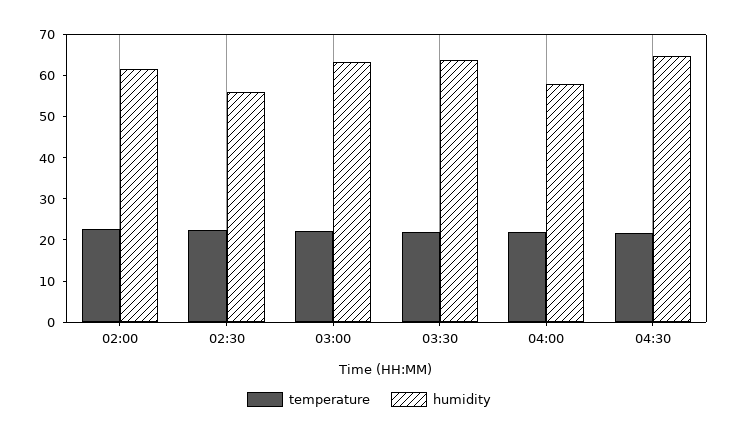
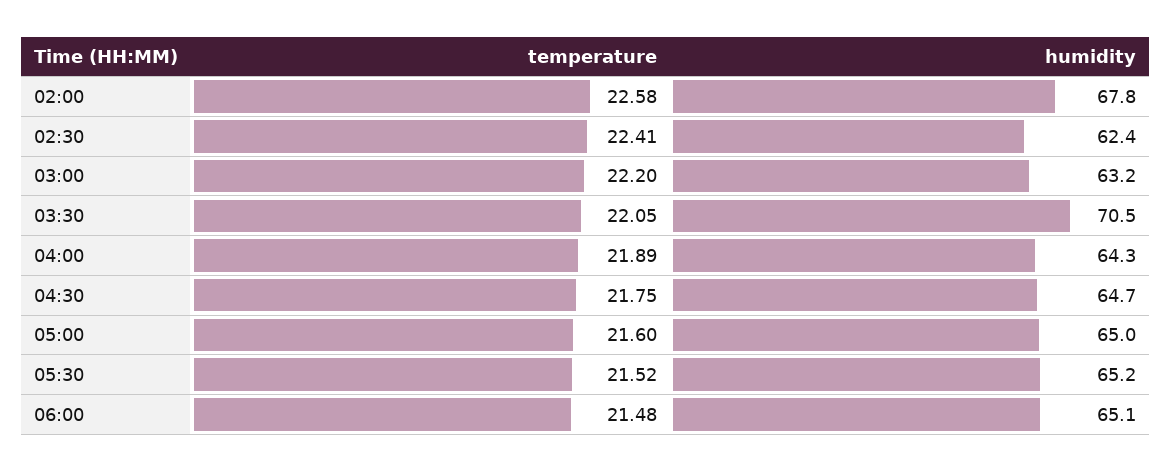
humidity, 02:00: 62 -> 67.8
humidity, 02:30: 56 -> 62.4
humidity, 03:30: 64 -> 70.5
humidity, 04:00: 58 -> 64.3
temperature, 05:00: none -> 21.6
humidity, 05:00: none -> 65
temperature, 05:30: none -> 21.52
humidity, 05:30: none -> 65.2
temperature, 06:00: none -> 21.48
humidity, 06:00: none -> 65.1

